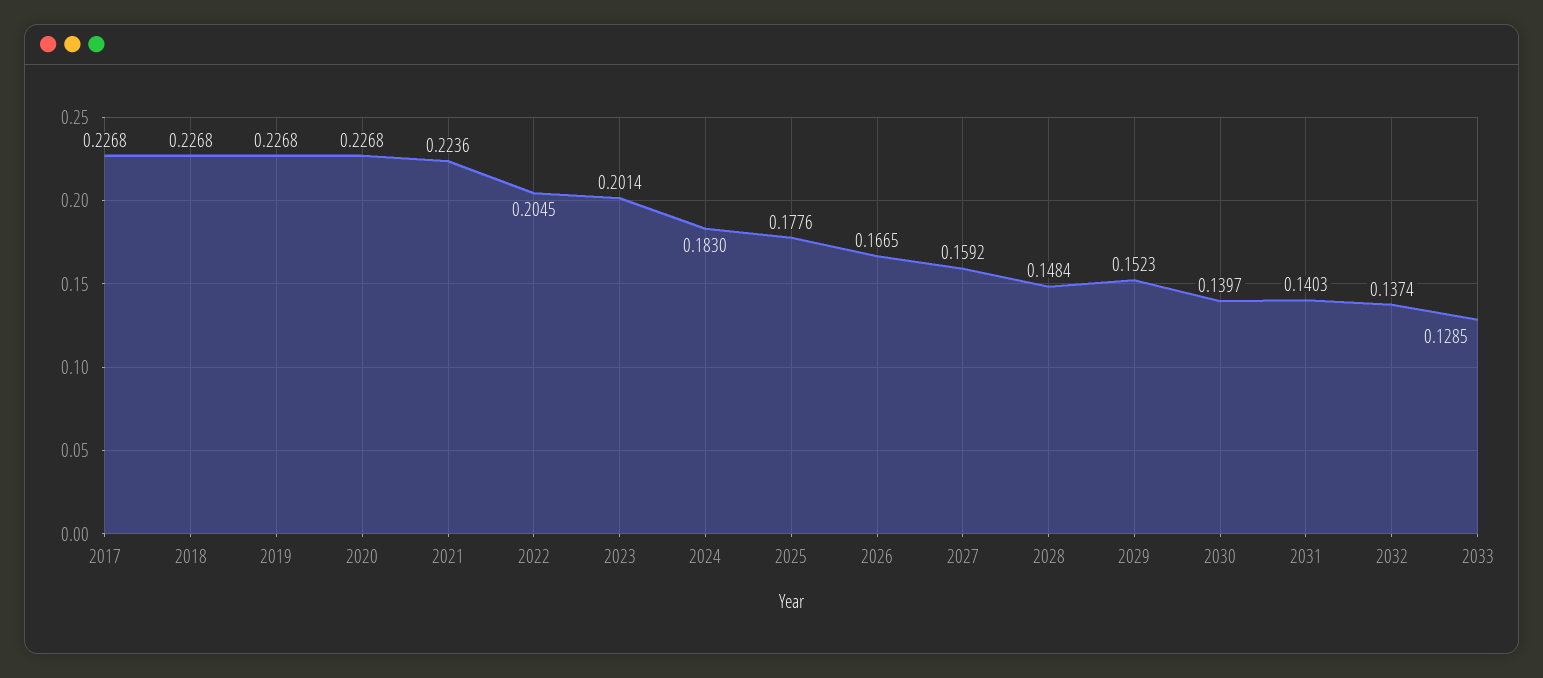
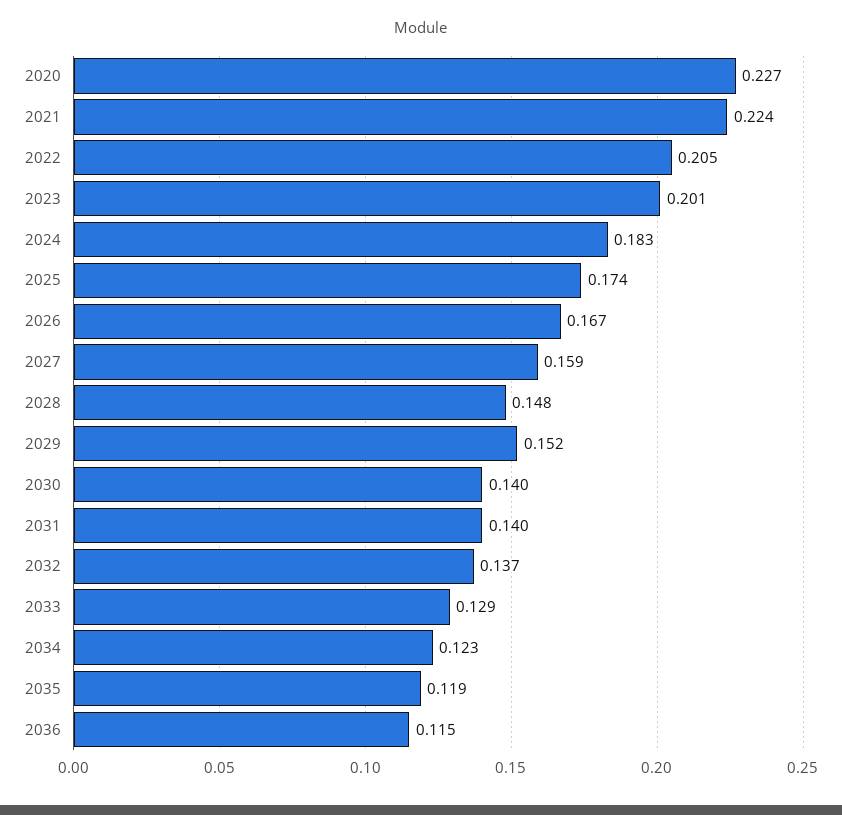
2017: 0.2268 -> none
2018: 0.2268 -> none
2019: 0.2268 -> none
2025: 0.1776 -> 0.174
2034: none -> 0.123
2035: none -> 0.119
2036: none -> 0.115

